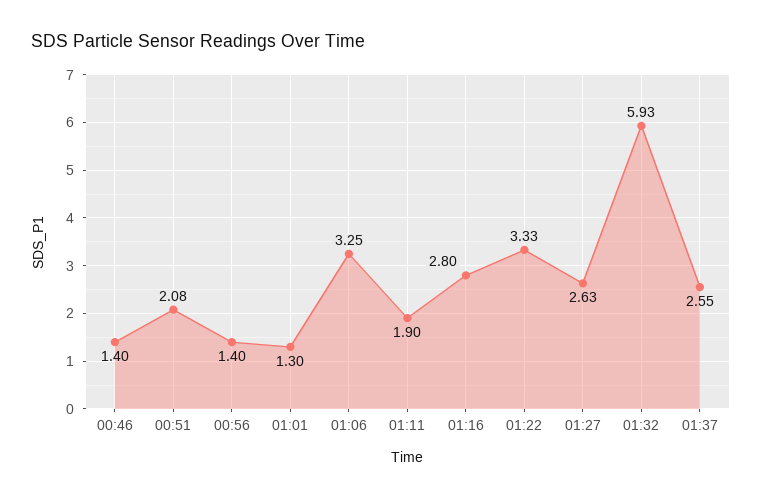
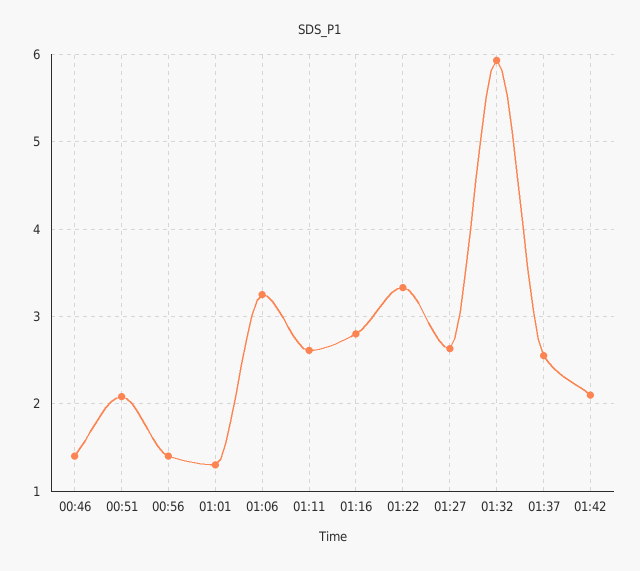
01:11: 1.9 -> 2.6
01:42: none -> 2.1

